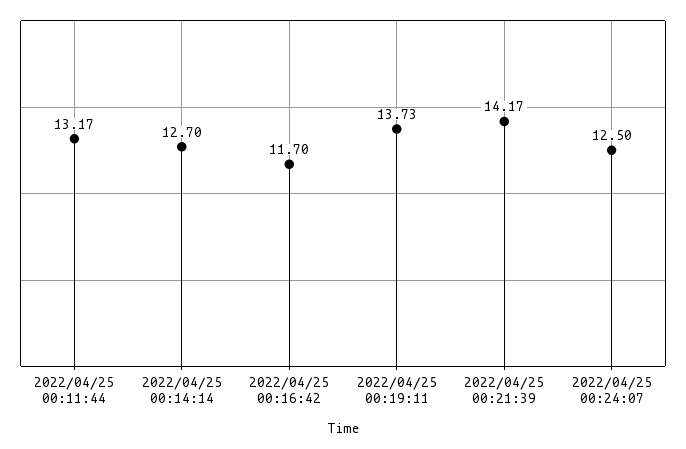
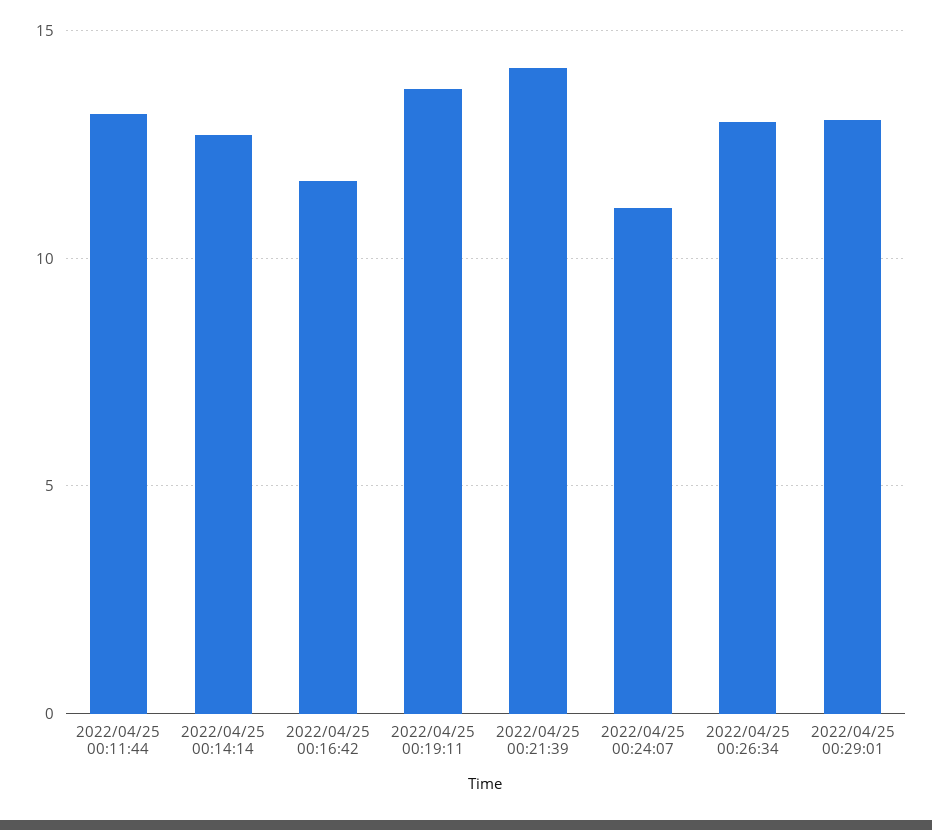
2022/04/25 00:24:07: 12.5 -> 11
2022/04/25 00:26:34: none -> 13
2022/04/25 00:29:01: none -> 13

